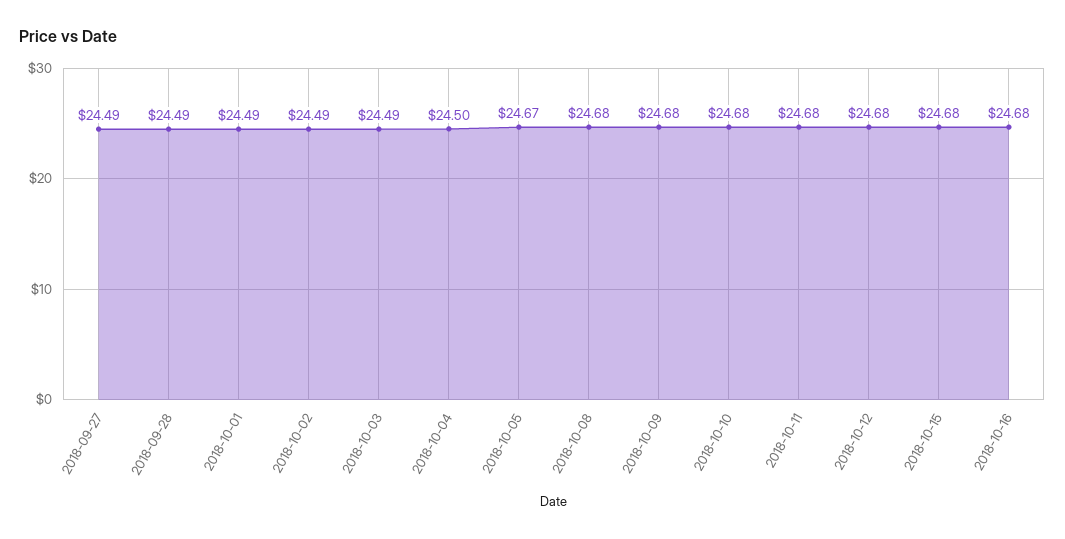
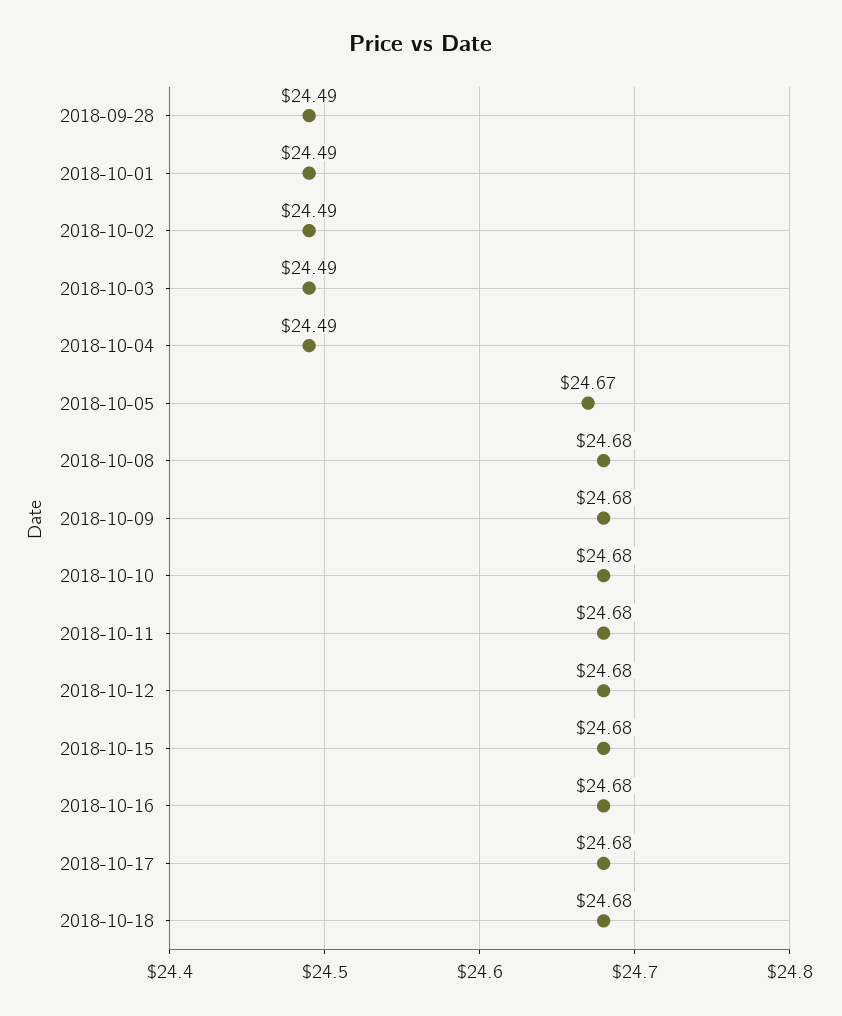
2018-09-27: 24.49 -> none
2018-10-04: 24.5 -> 24.49
2018-10-17: none -> 24.68
2018-10-18: none -> 24.68

